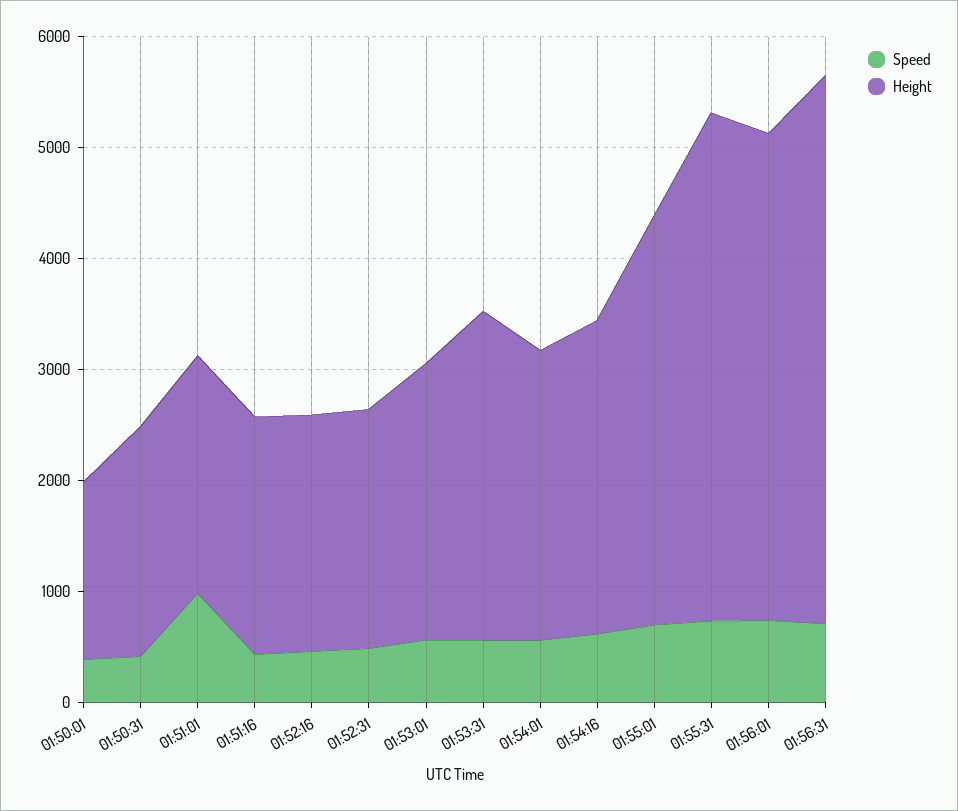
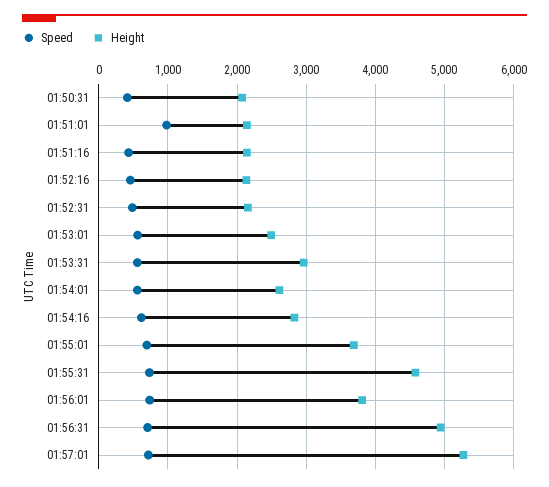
Speed, 01:50:01: 400 -> none
Height, 01:50:01: 1600 -> none
Height, 01:56:01: 4400 -> 3800
Speed, 01:57:01: none -> 700
Height, 01:57:01: none -> 5300

